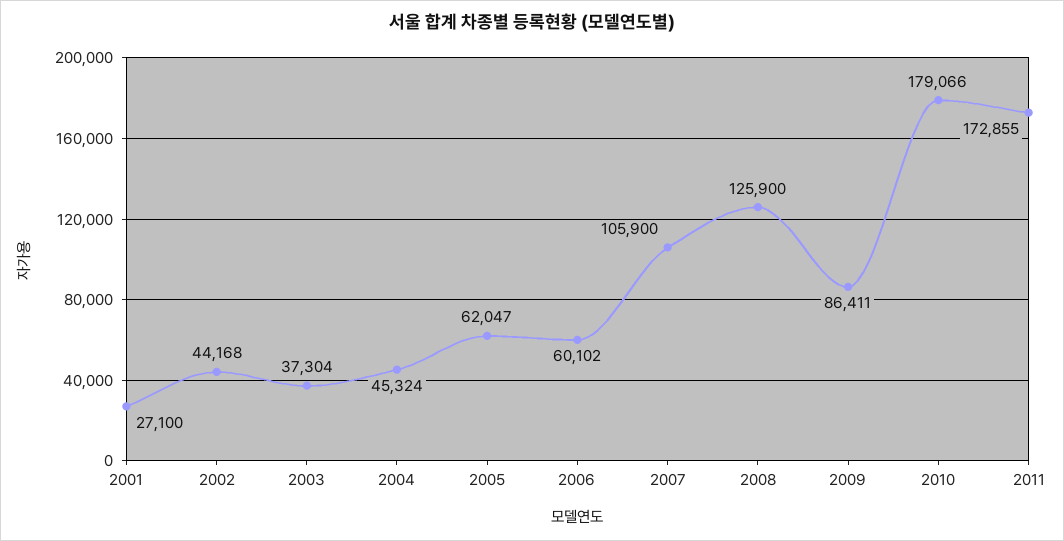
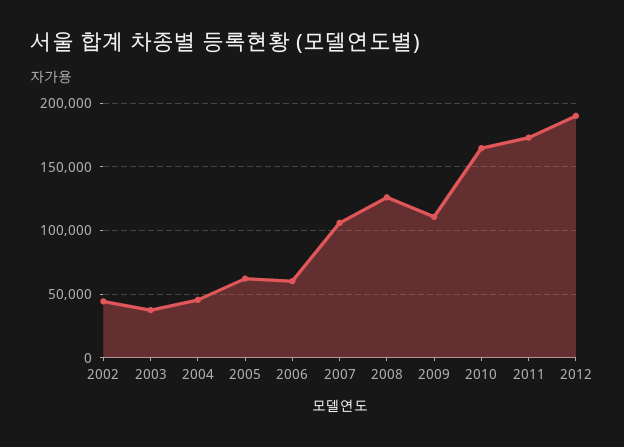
2001: 27100 -> none
2009: 86411 -> 110000
2010: 179066 -> 165000
2012: none -> 190000

